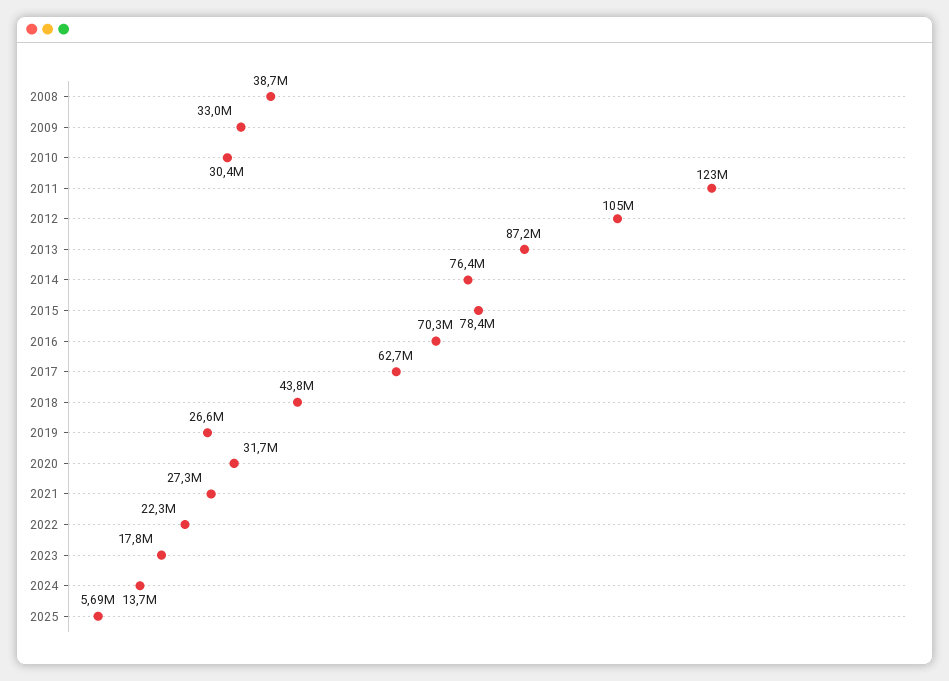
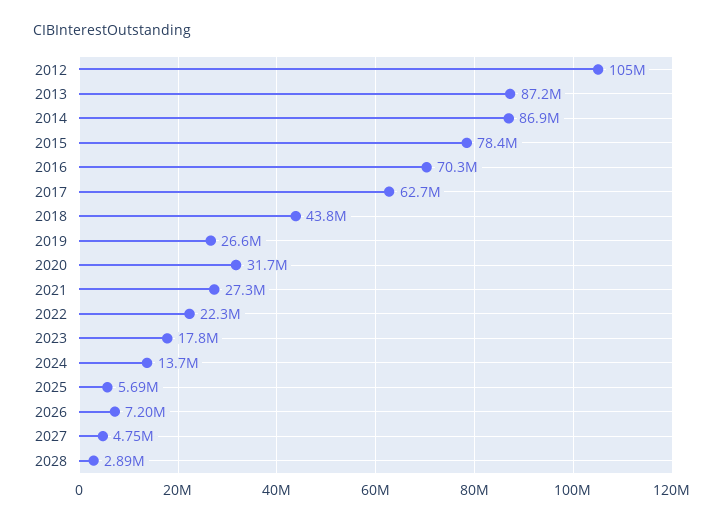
2008: 38700000 -> none
2009: 33000000 -> none
2010: 30400000 -> none
2011: 123000000 -> none
2014: 76400000 -> 86900000
2026: none -> 7200000
2027: none -> 4750000
2028: none -> 2890000

